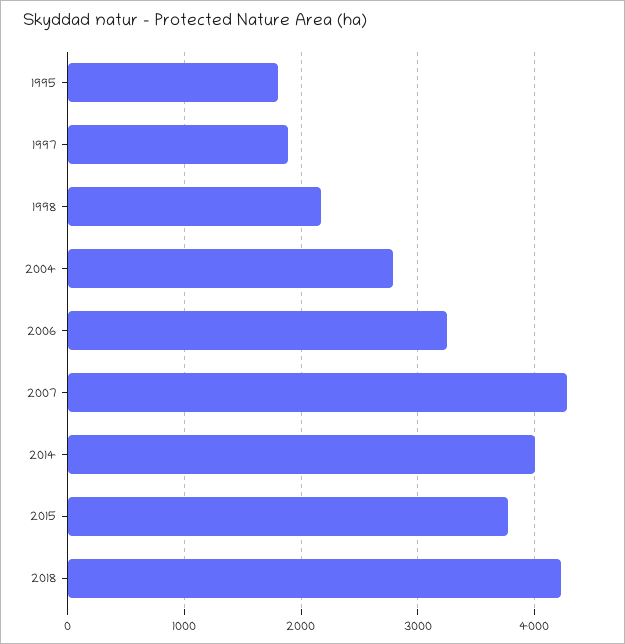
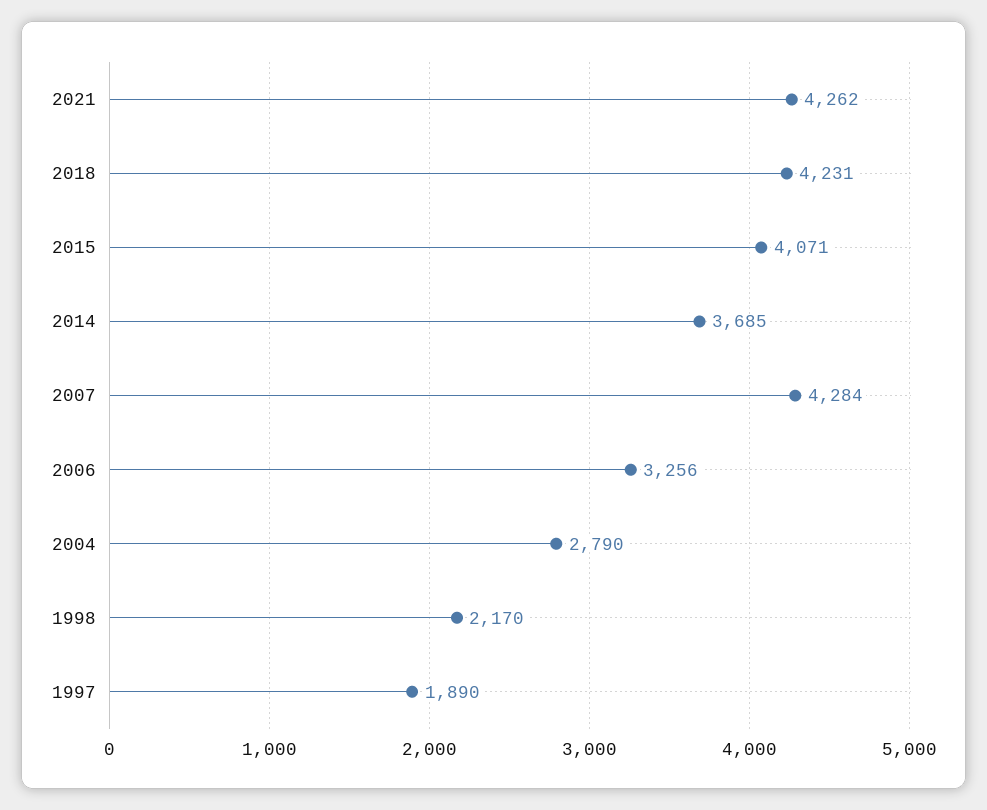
1995: 1800 -> none
2014: 4000 -> 3685
2015: 3800 -> 4071
2021: none -> 4262

